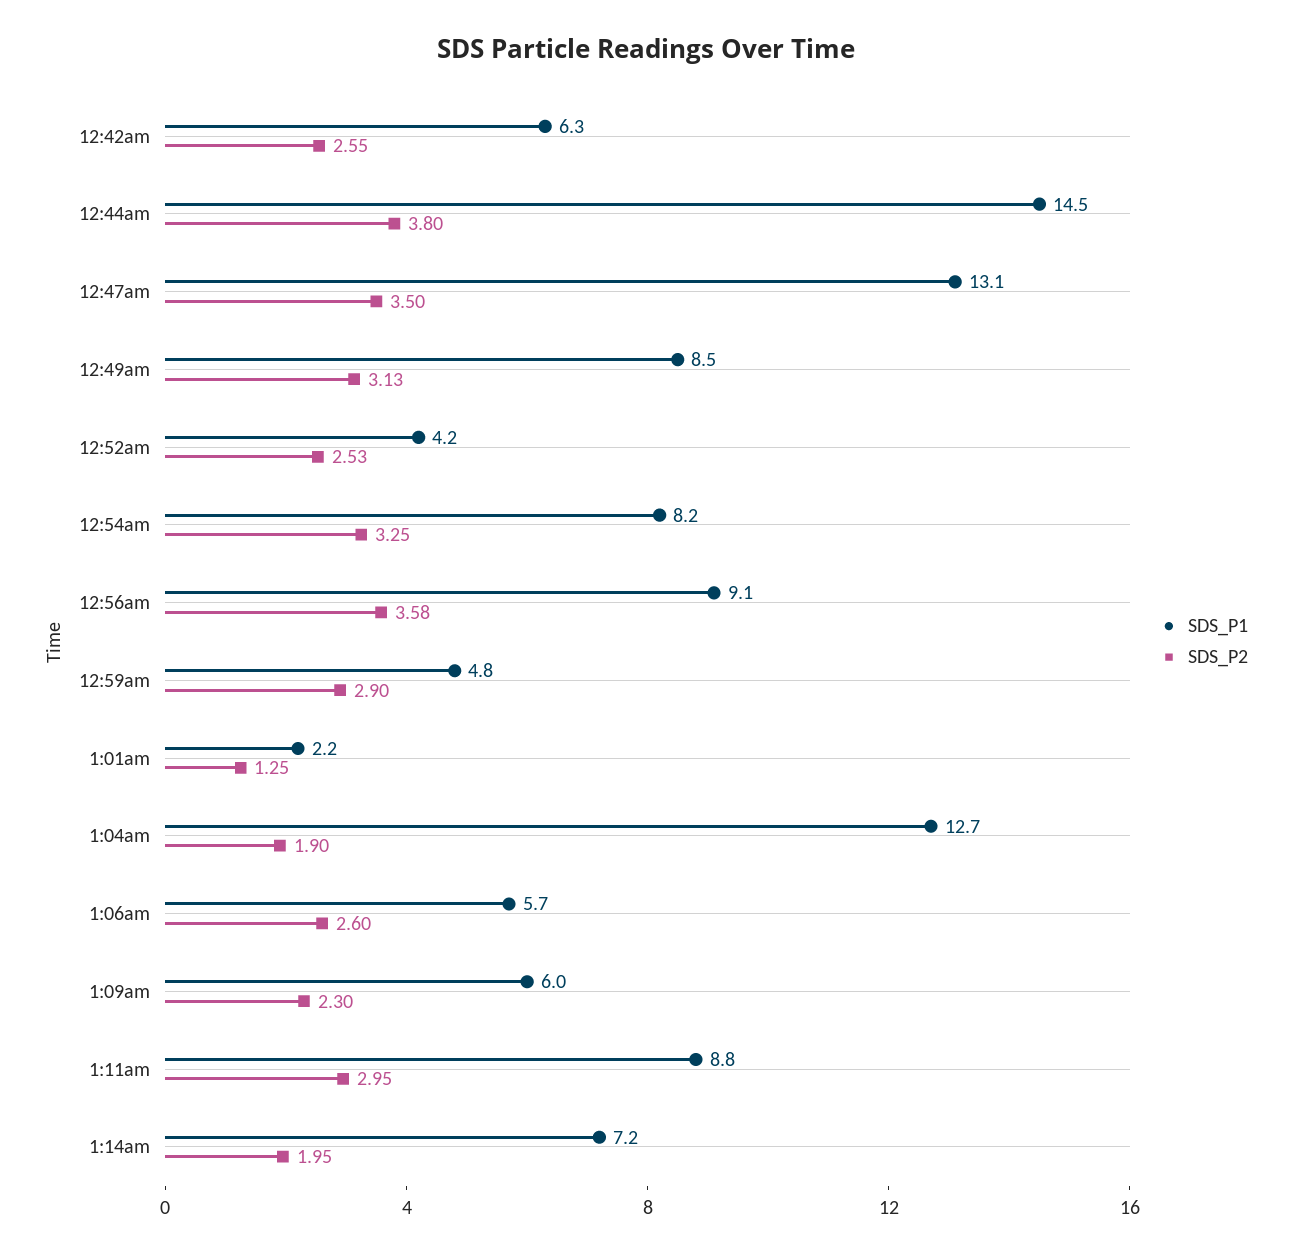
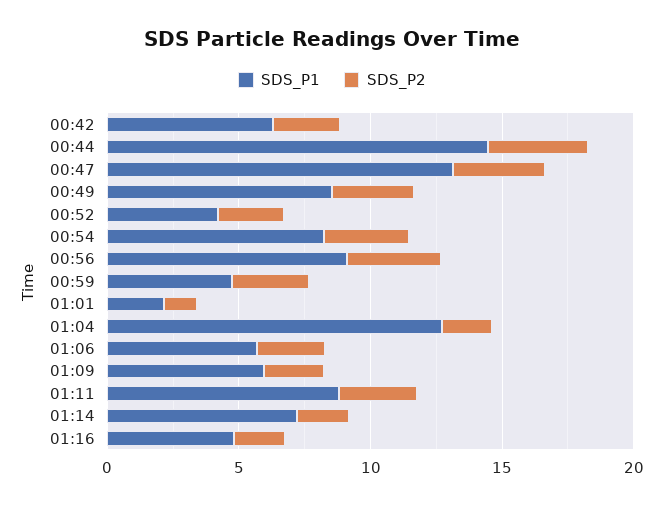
SDS_P1, 01:16: none -> 5
SDS_P2, 01:16: none -> 2

